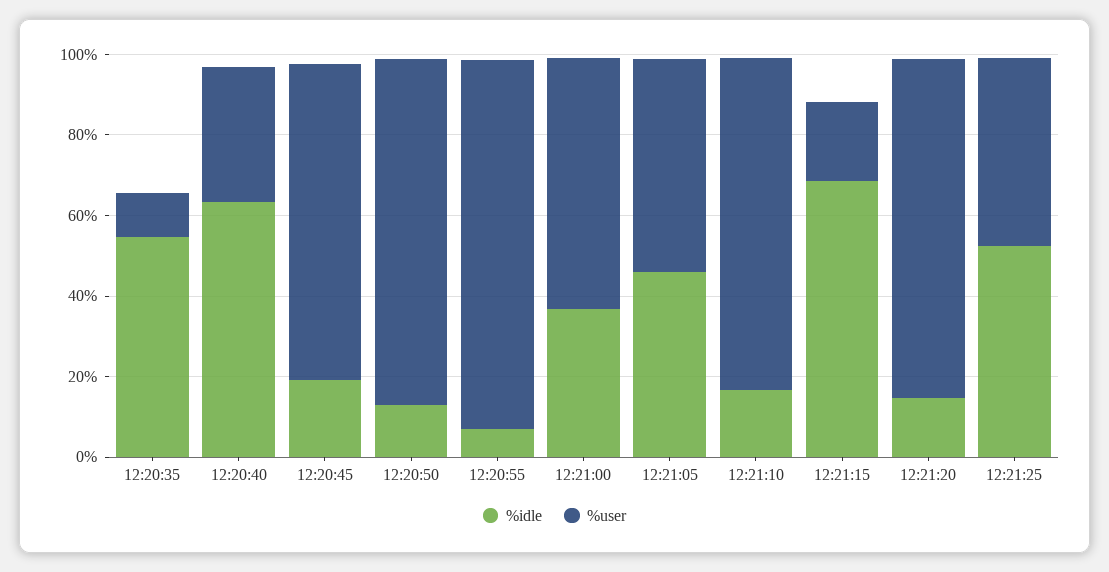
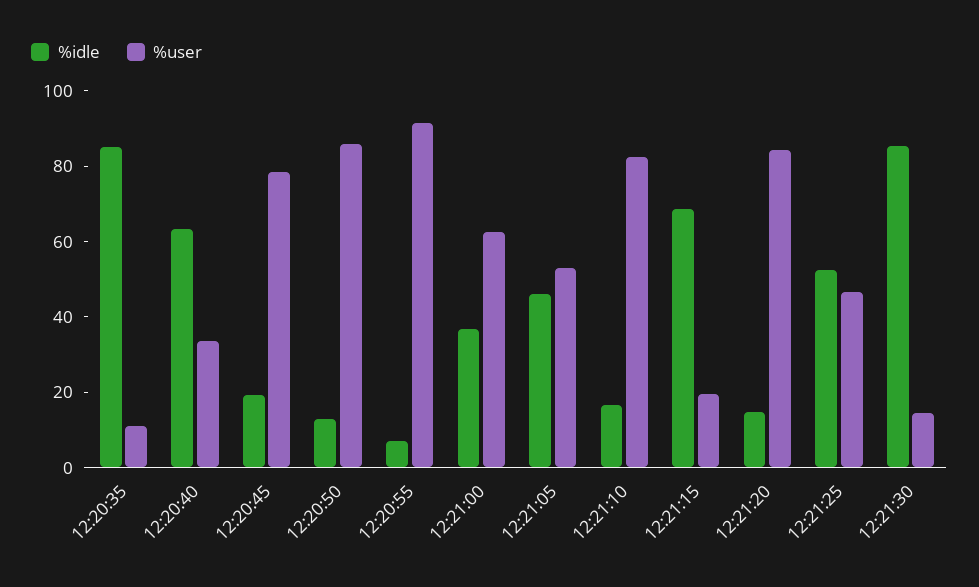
%idle, 12:20:35: 55 -> 85
%idle, 12:21:30: none -> 85
%user, 12:21:30: none -> 15

